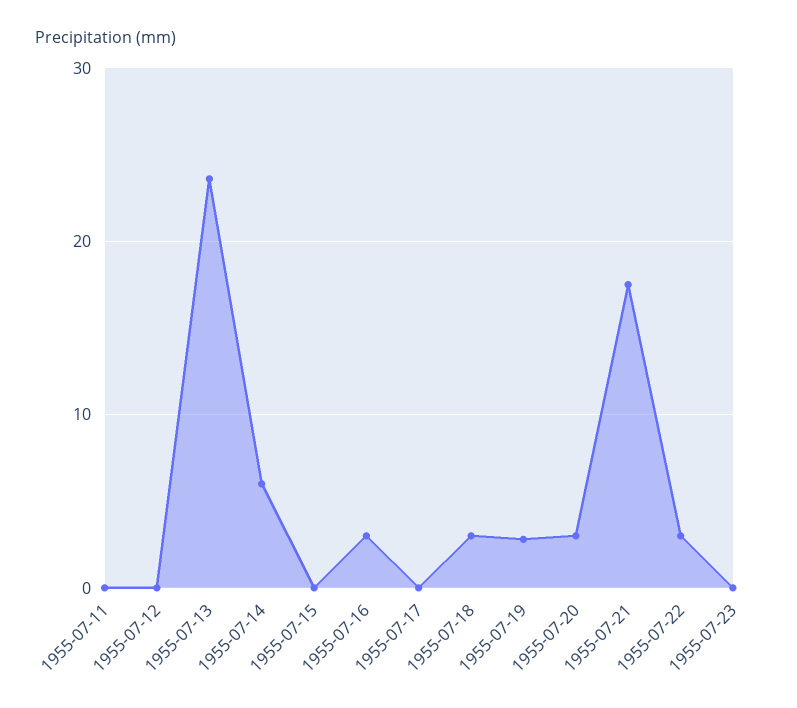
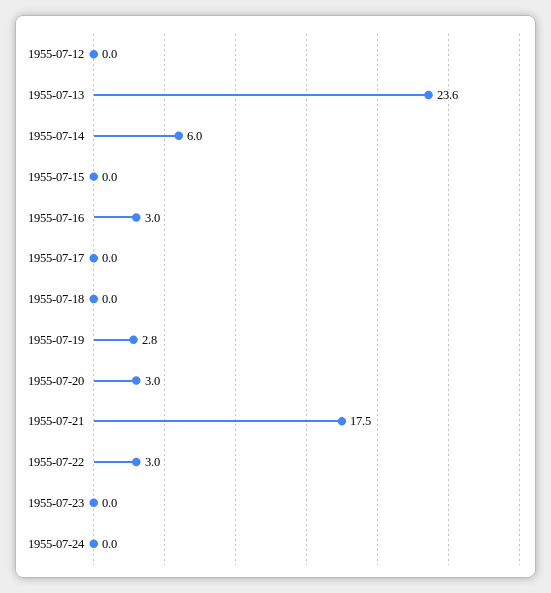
1955-07-11: 0 -> none
1955-07-18: 3 -> 0
1955-07-24: none -> 0

